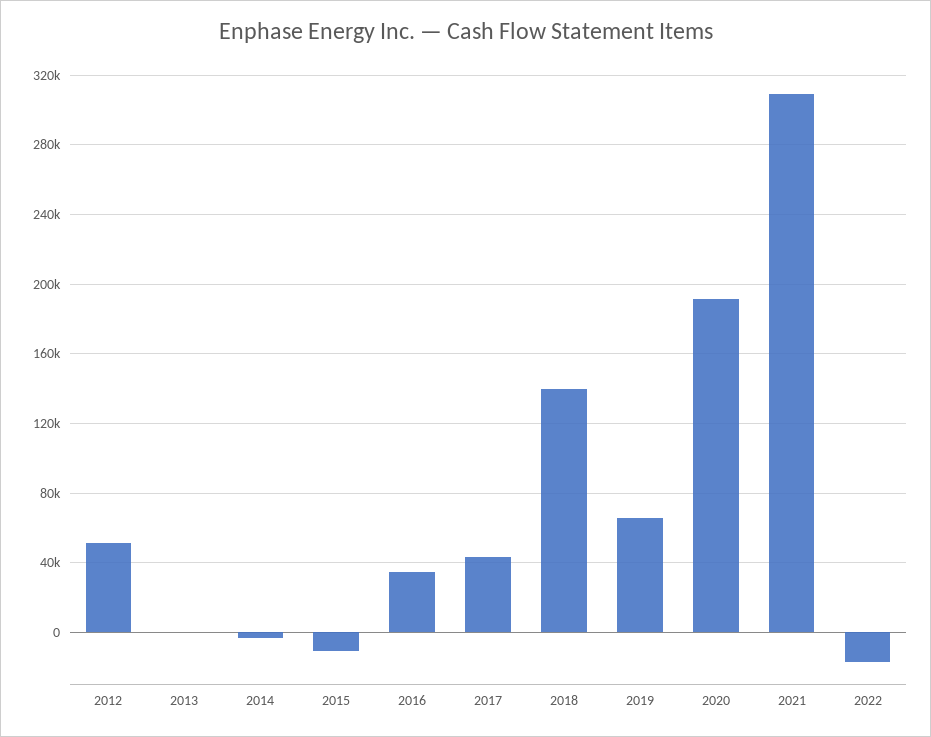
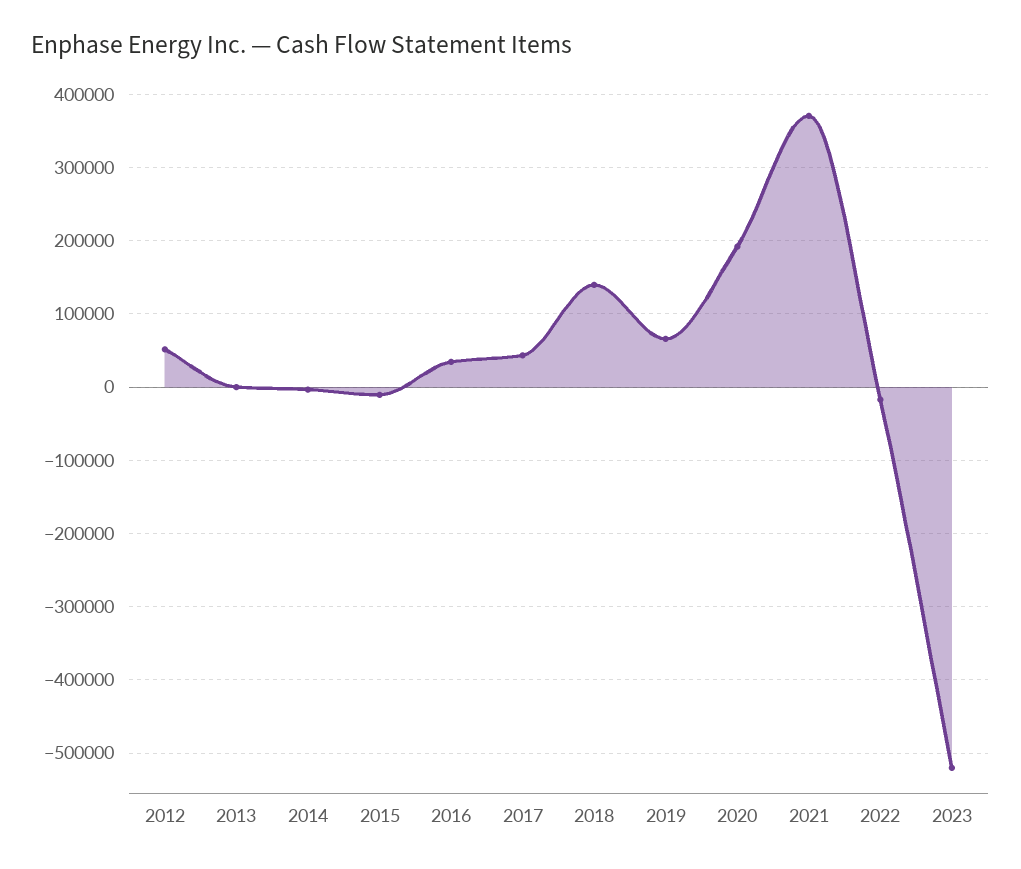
2021: 310000 -> 370000
2023: none -> -520000

